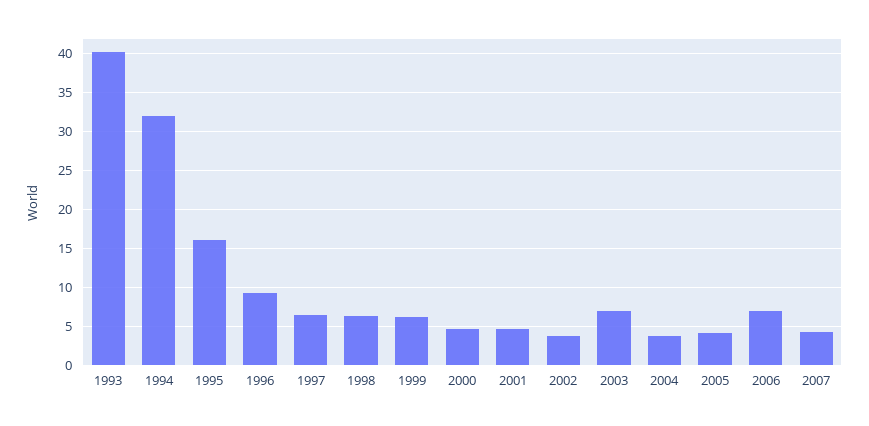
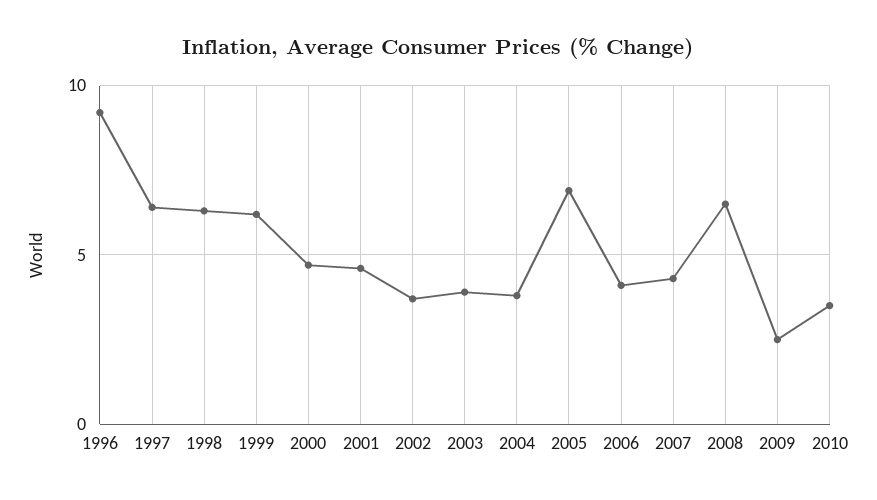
1993: 40 -> none
1994: 32 -> none
1995: 16 -> none
2003: 7 -> 4
2005: 4 -> 7
2006: 7 -> 4
2008: none -> 6.5
2009: none -> 2.5
2010: none -> 3.5

